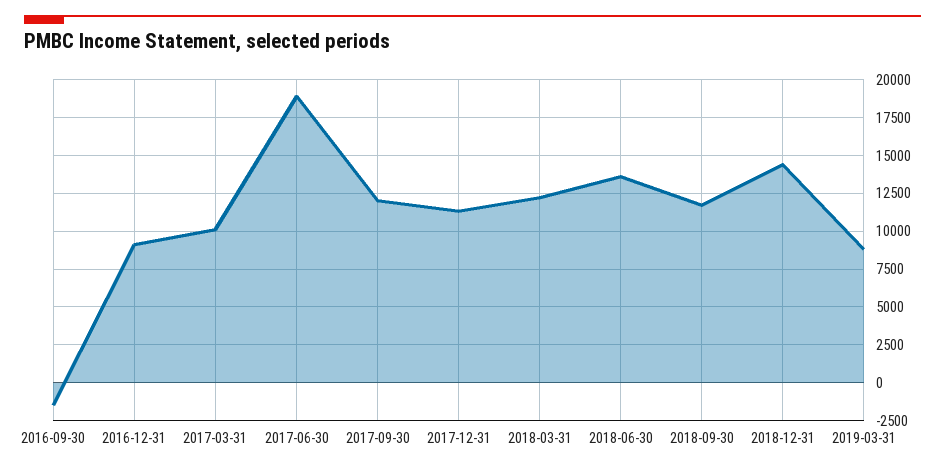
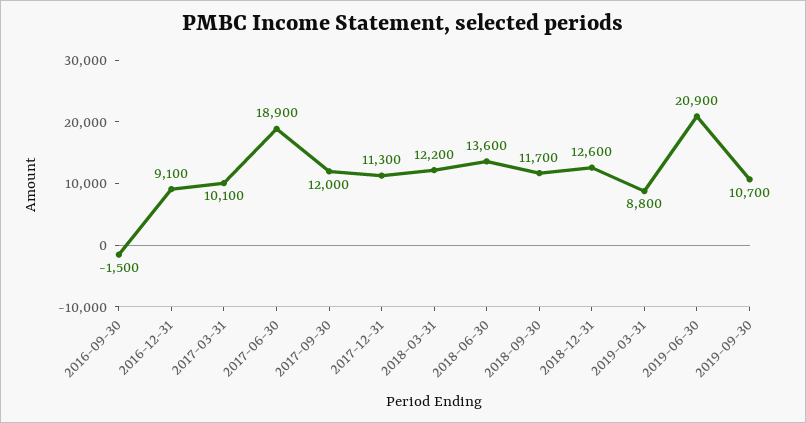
2018-12-31: 14500 -> 12600
2019-06-30: none -> 20900
2019-09-30: none -> 10700

